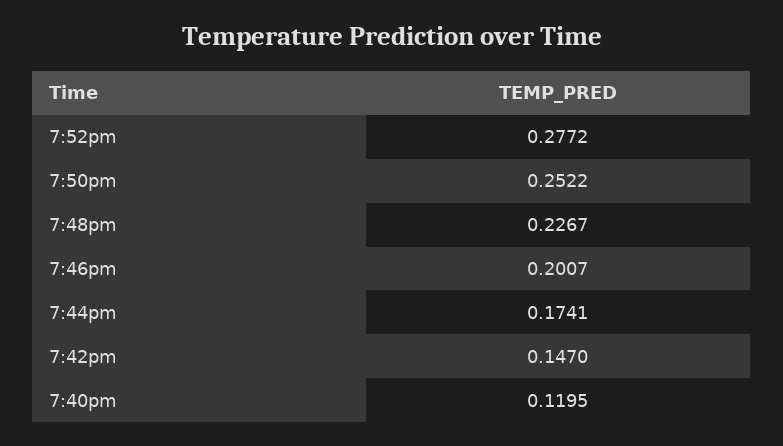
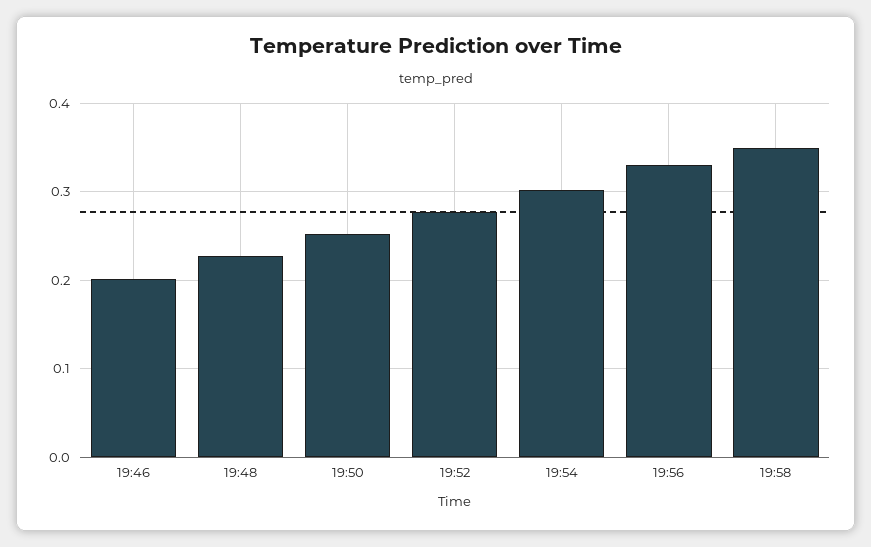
7:44pm: 0.1741 -> none
7:42pm: 0.147 -> none
7:40pm: 0.1195 -> none
19:54: none -> 0.3
19:56: none -> 0.33
19:58: none -> 0.35

